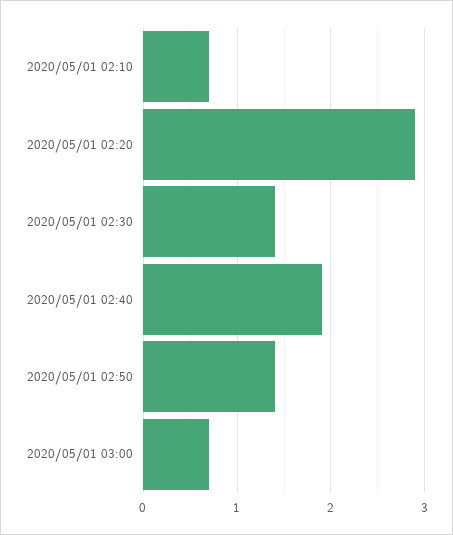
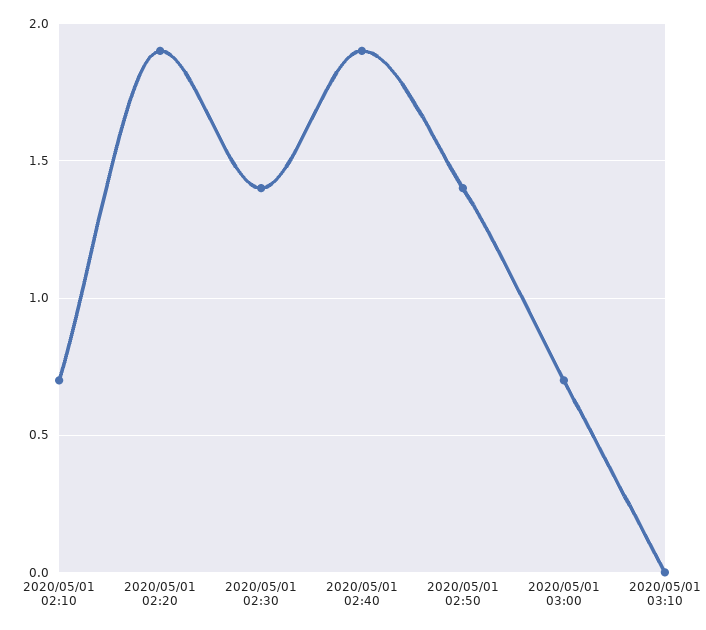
2020/05/01 02:20: 2.9 -> 1.9
2020/05/01 03:10: none -> 0

